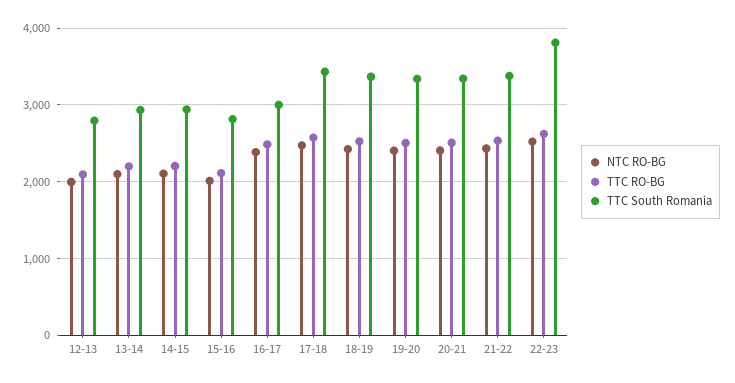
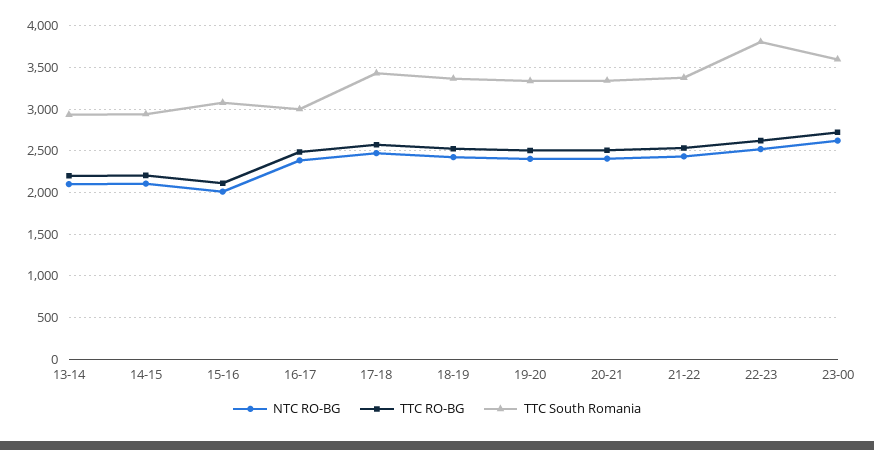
NTC RO-BG, 12-13: 2000 -> none
TTC RO-BG, 12-13: 2100 -> none
TTC South Romania, 12-13: 2800 -> none
TTC South Romania, 15-16: 2800 -> 3100
NTC RO-BG, 23-00: none -> 2600
TTC RO-BG, 23-00: none -> 2700
TTC South Romania, 23-00: none -> 3600

